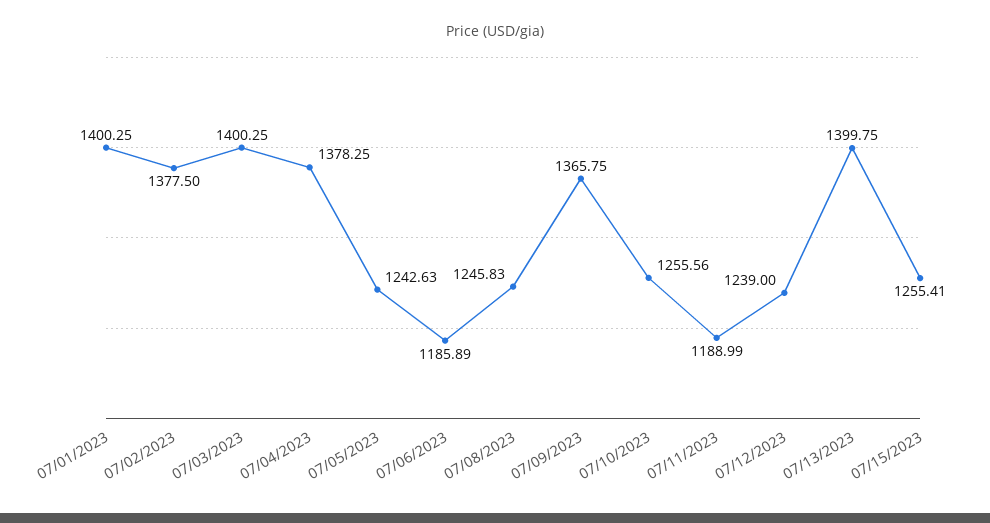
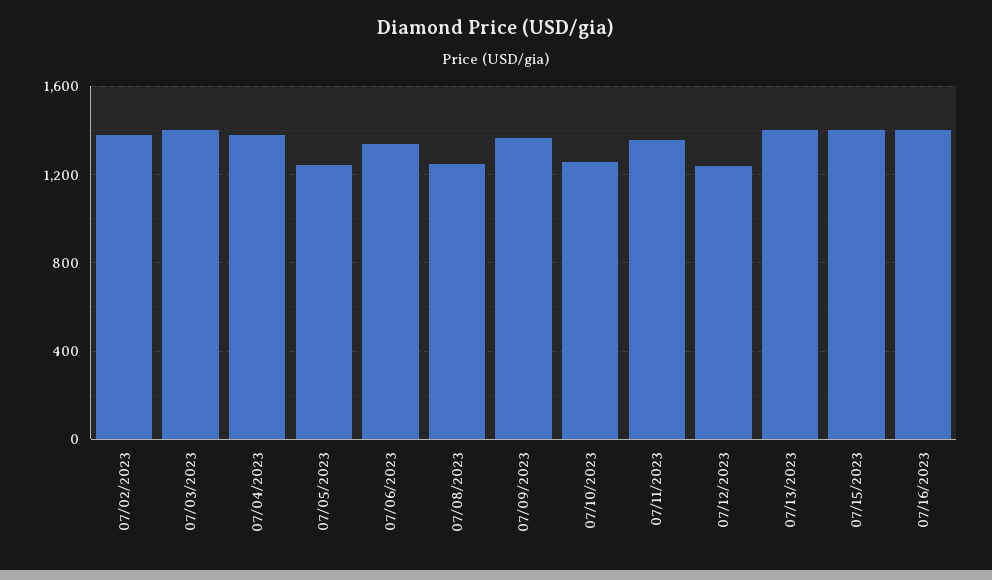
07/01/2023: 1400.25 -> none
07/06/2023: 1185.89 -> 1350
07/11/2023: 1188.99 -> 1350
07/15/2023: 1255.41 -> 1400
07/16/2023: none -> 1400

